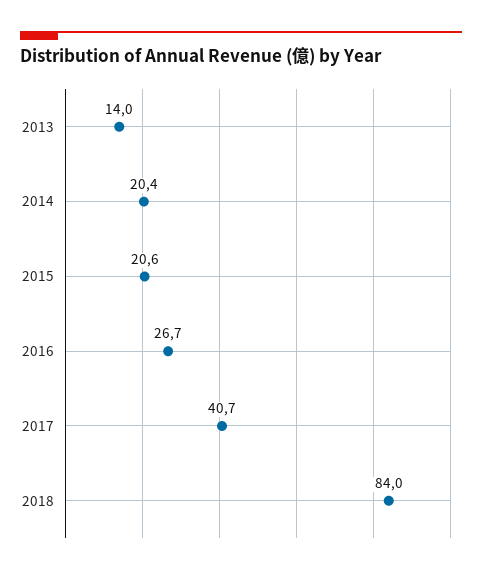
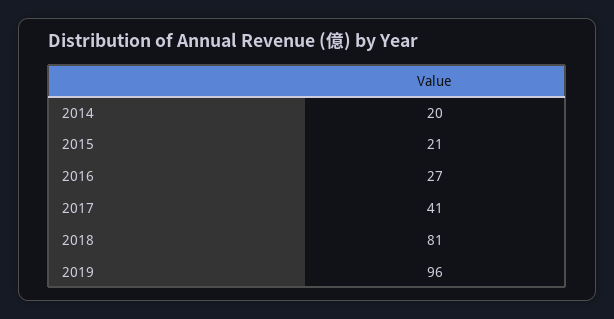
2013: 14 -> none
2018: 84 -> 81
2019: none -> 96

